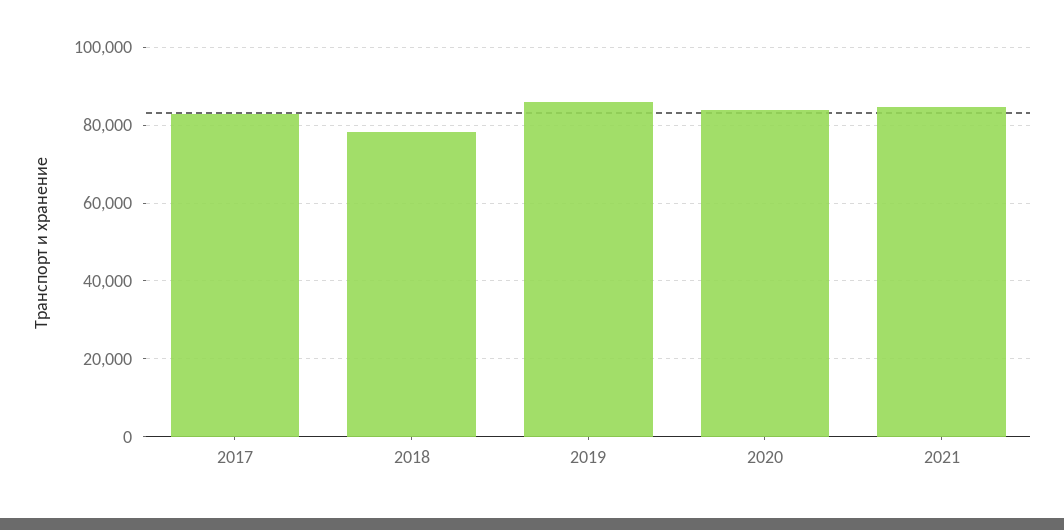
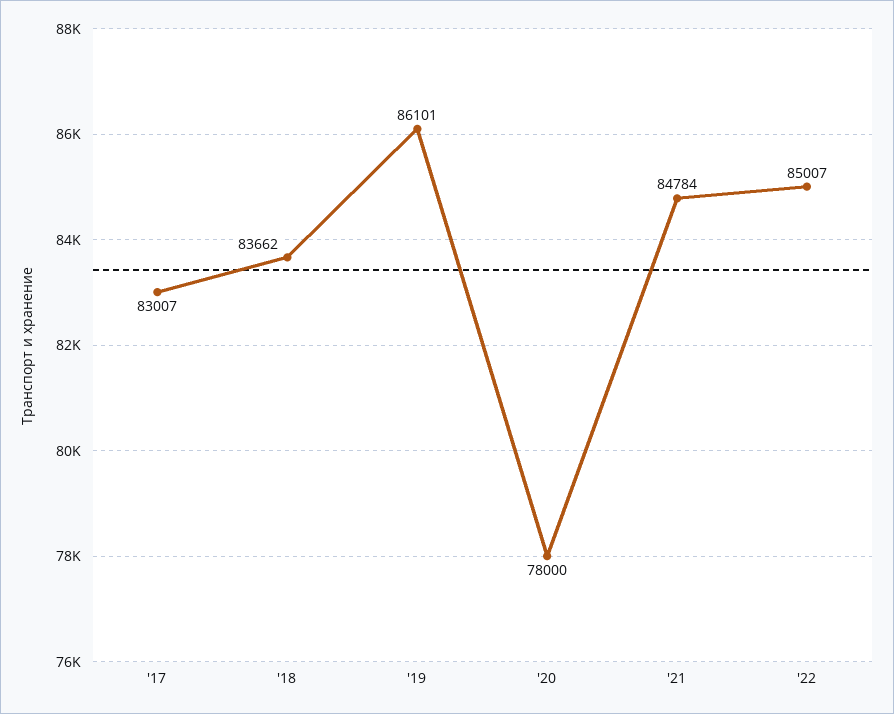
2018: 78000 -> 83662
2020: 84000 -> 78000
'22: none -> 85007

